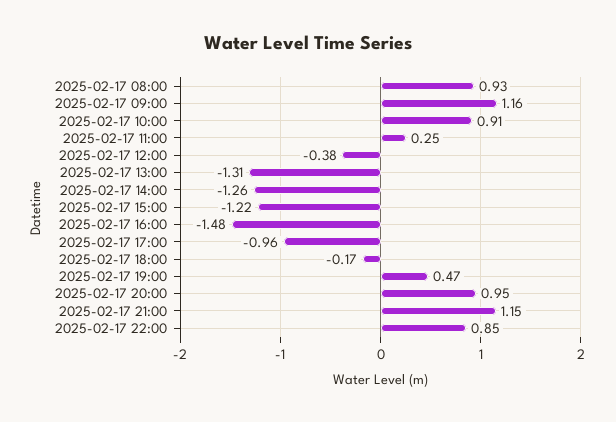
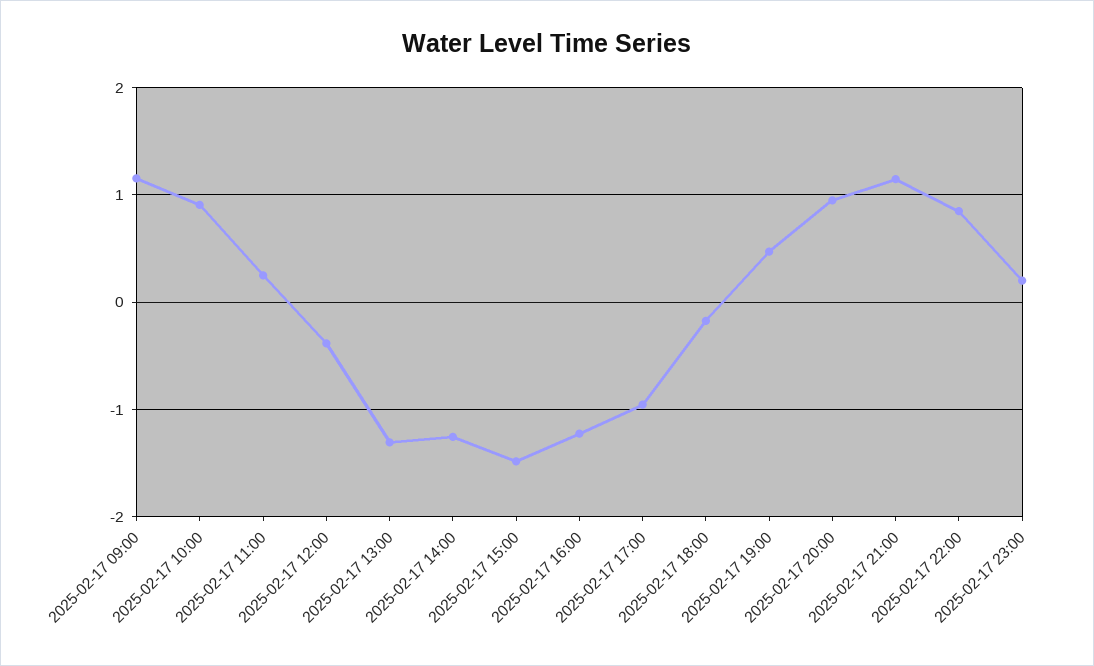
2025-02-17 08:00: 0.93 -> none
2025-02-17 15:00: -1.22 -> -1.5
2025-02-17 16:00: -1.48 -> -1.2
2025-02-17 23:00: none -> 0.2

